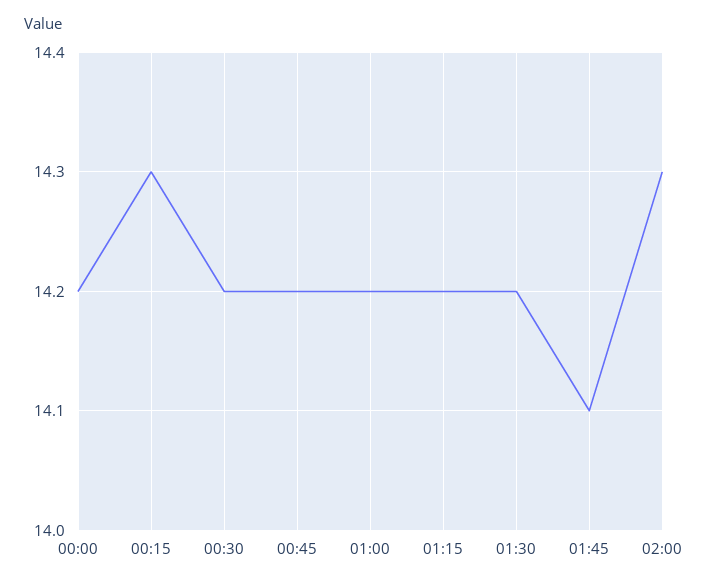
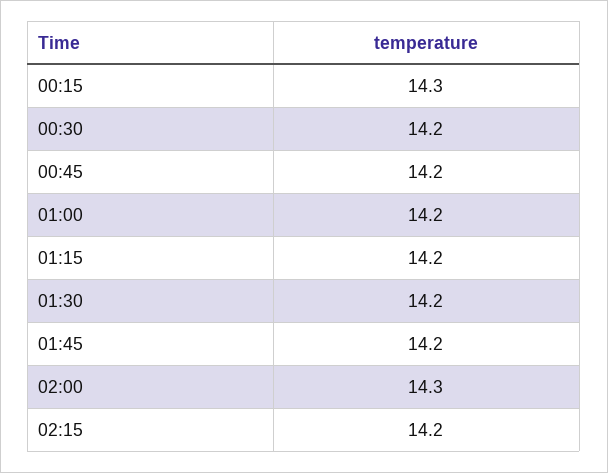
00:00: 14.2 -> none
01:45: 14.1 -> 14.2
02:15: none -> 14.2

